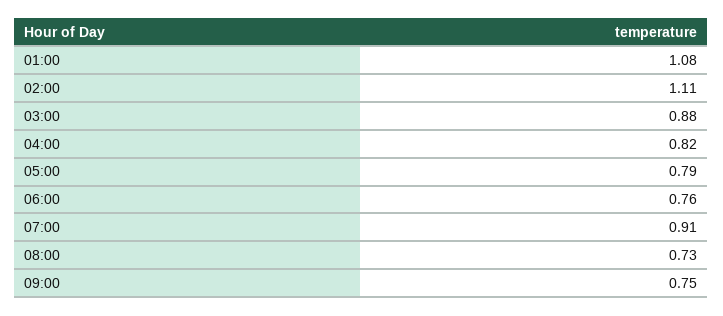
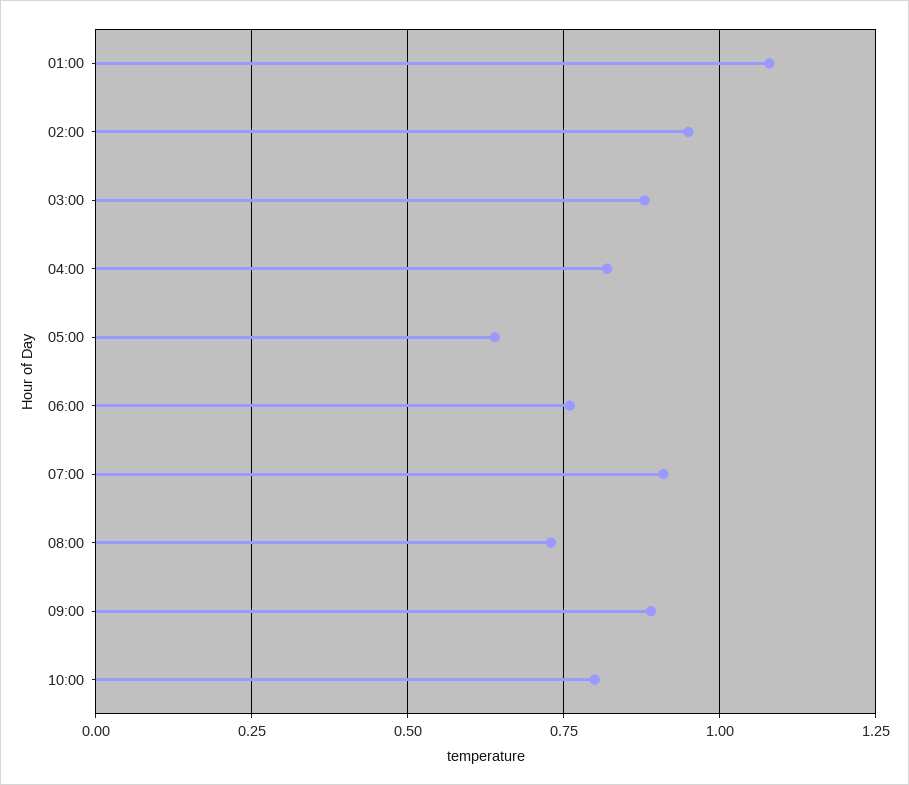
02:00: 1.11 -> 0.95
05:00: 0.79 -> 0.65
09:00: 0.75 -> 0.9
10:00: none -> 0.8

